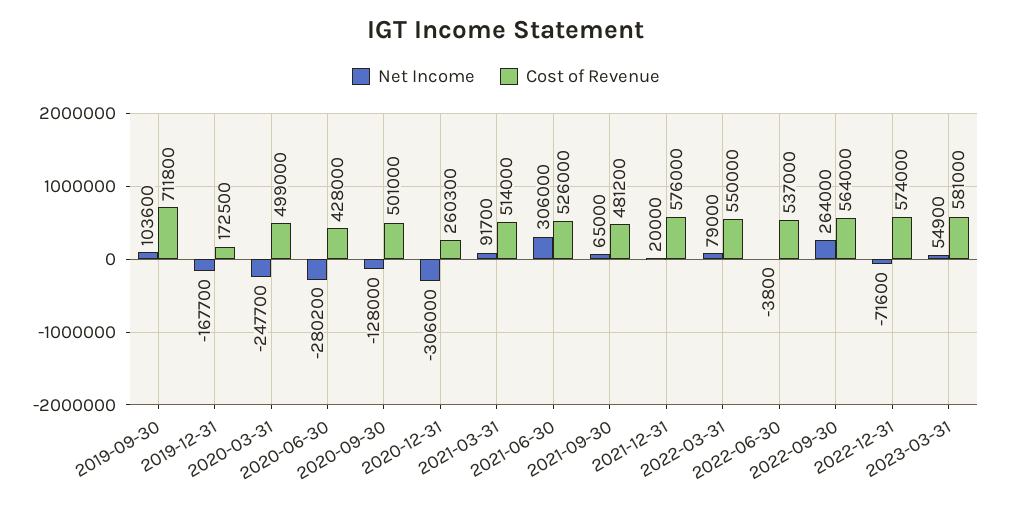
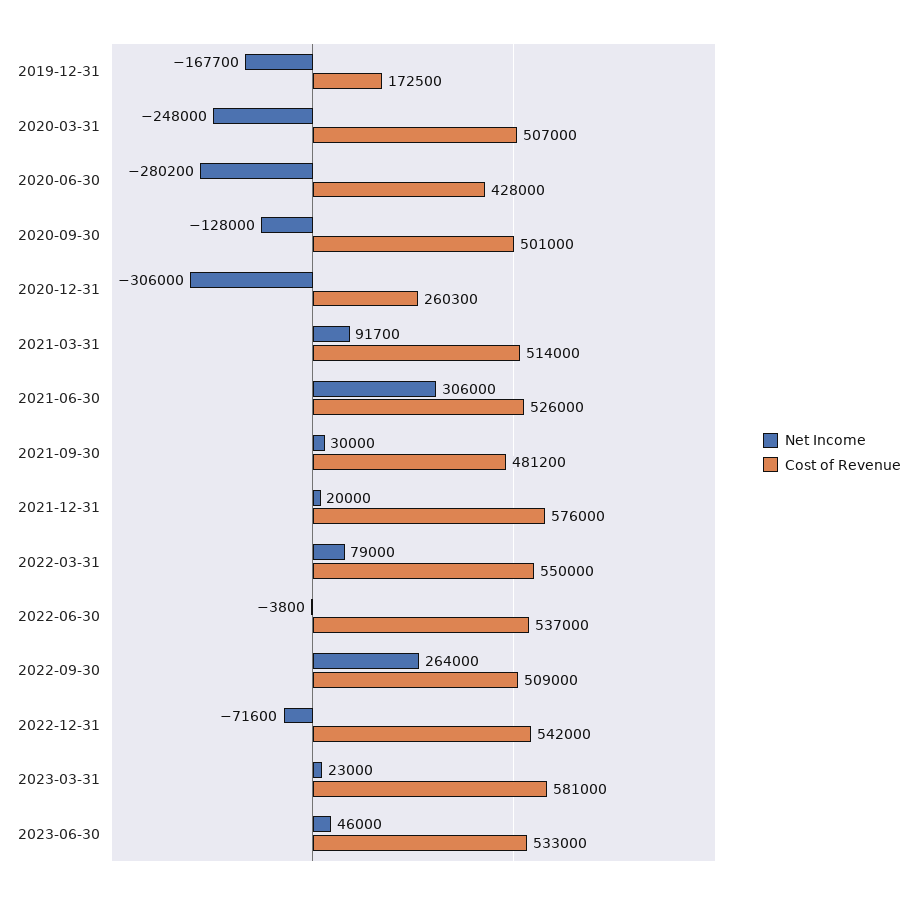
Net Income, 2019-09-30: 103600 -> none
Cost of Revenue, 2019-09-30: 711800 -> none
Net Income, 2020-03-31: -247700 -> -248000
Cost of Revenue, 2020-03-31: 499000 -> 507000
Net Income, 2021-09-30: 65000 -> 30000
Cost of Revenue, 2022-09-30: 564000 -> 509000
Cost of Revenue, 2022-12-31: 574000 -> 542000
Net Income, 2023-03-31: 54900 -> 23000
Net Income, 2023-06-30: none -> 46000
Cost of Revenue, 2023-06-30: none -> 533000

